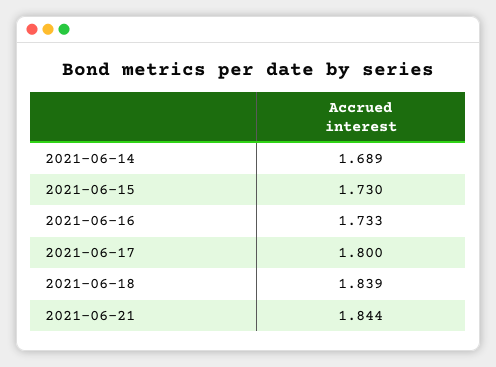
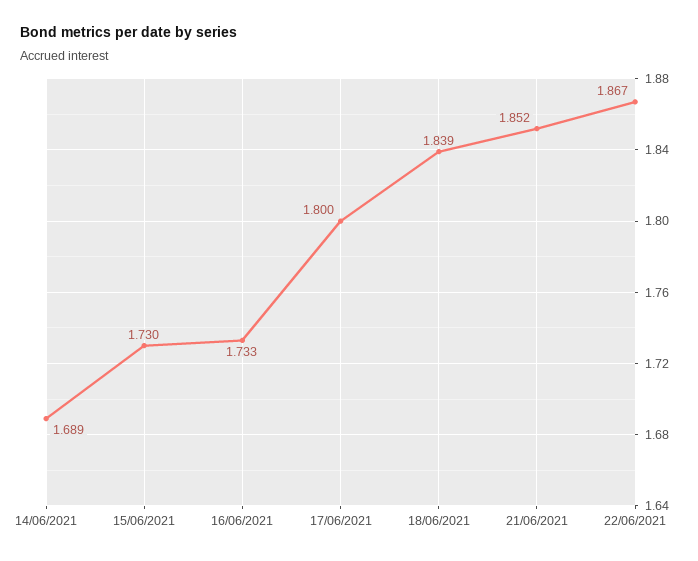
2021-06-21: 1.844 -> 1.852
22/06/2021: none -> 1.867

